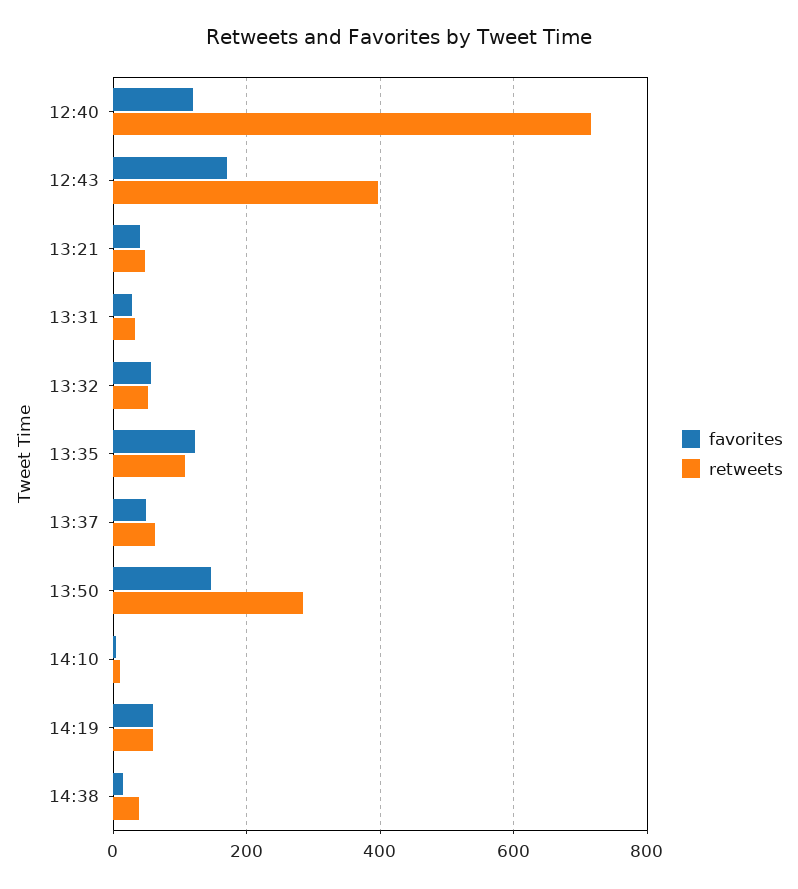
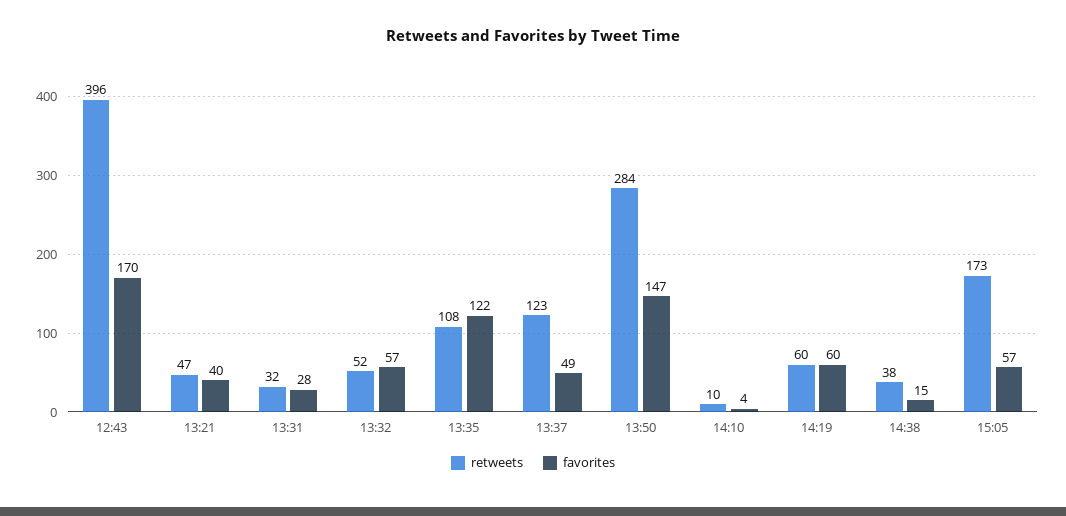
favorites, 12:40: 120 -> none
retweets, 12:40: 720 -> none
retweets, 13:37: 60 -> 123
retweets, 15:05: none -> 173
favorites, 15:05: none -> 57

